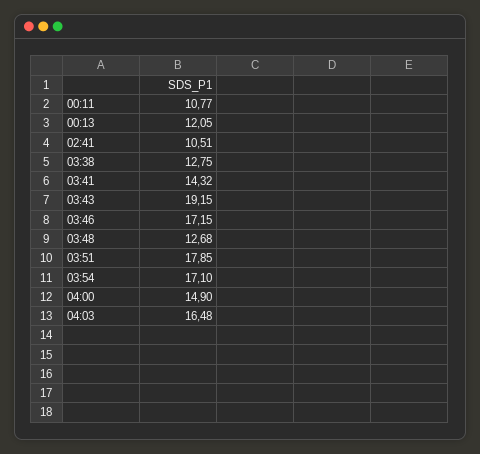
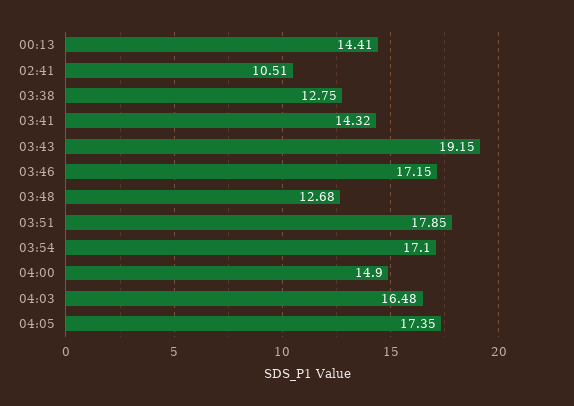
00:11: 10.77 -> none
00:13: 12.05 -> 14.41
04:05: none -> 17.35

